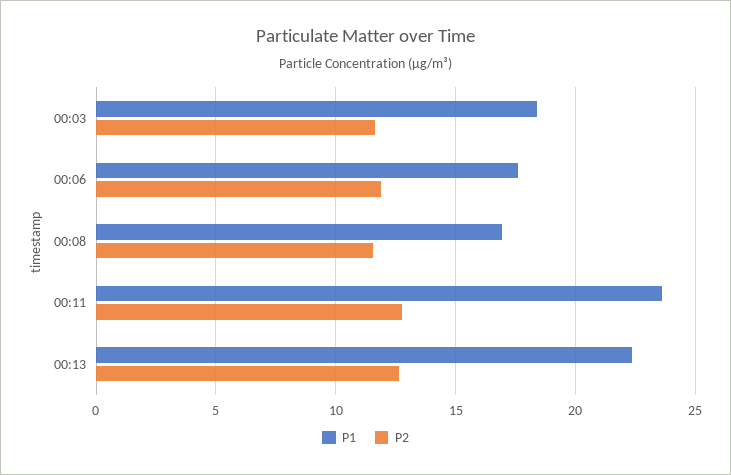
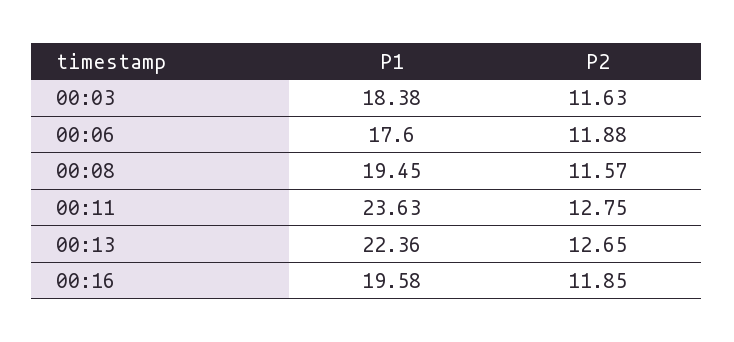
P1, 00:08: 17 -> 19.45
P1, 00:16: none -> 19.58
P2, 00:16: none -> 11.85

